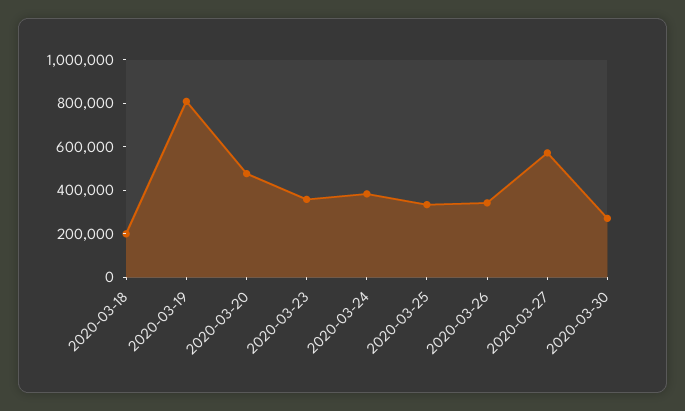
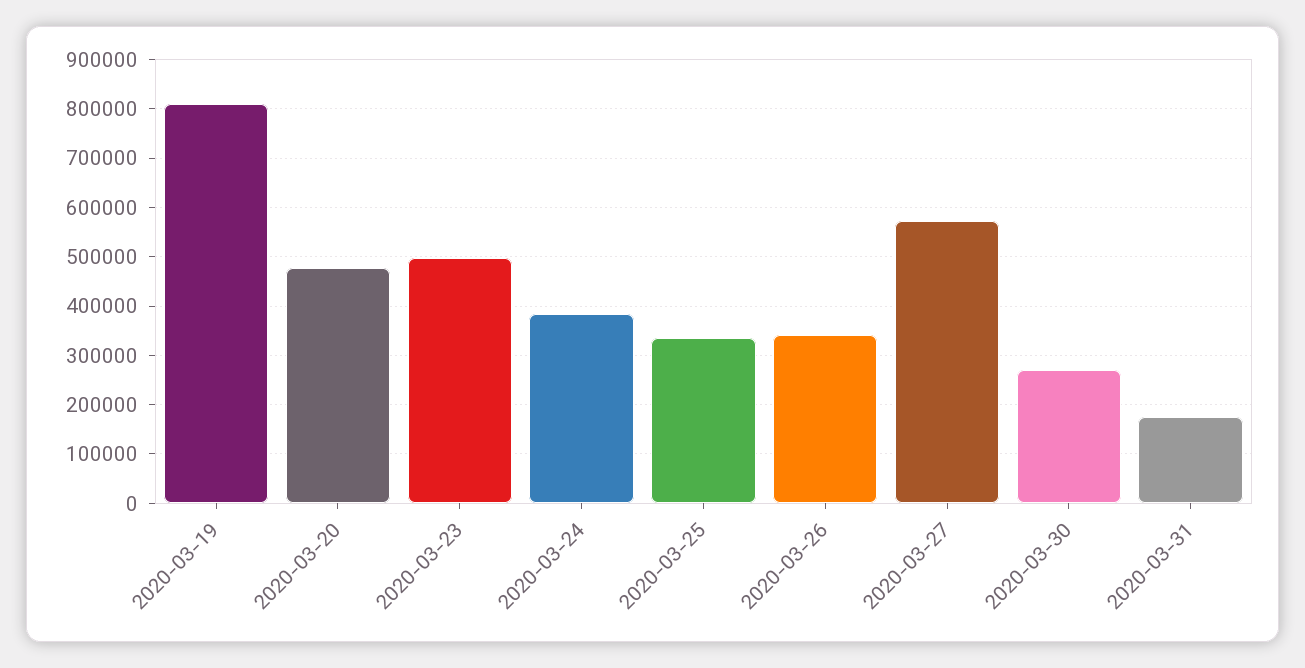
2020-03-18: 200000 -> none
2020-03-23: 350000 -> 500000
2020-03-31: none -> 180000

